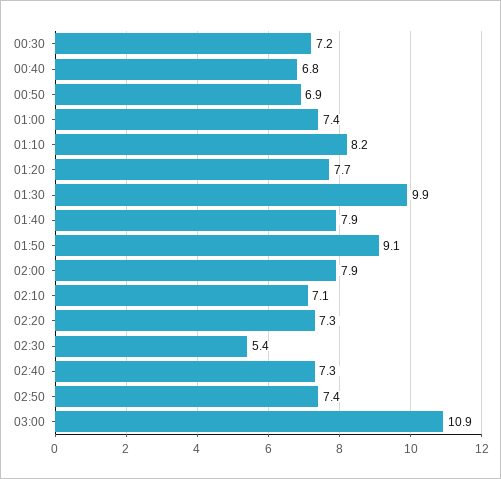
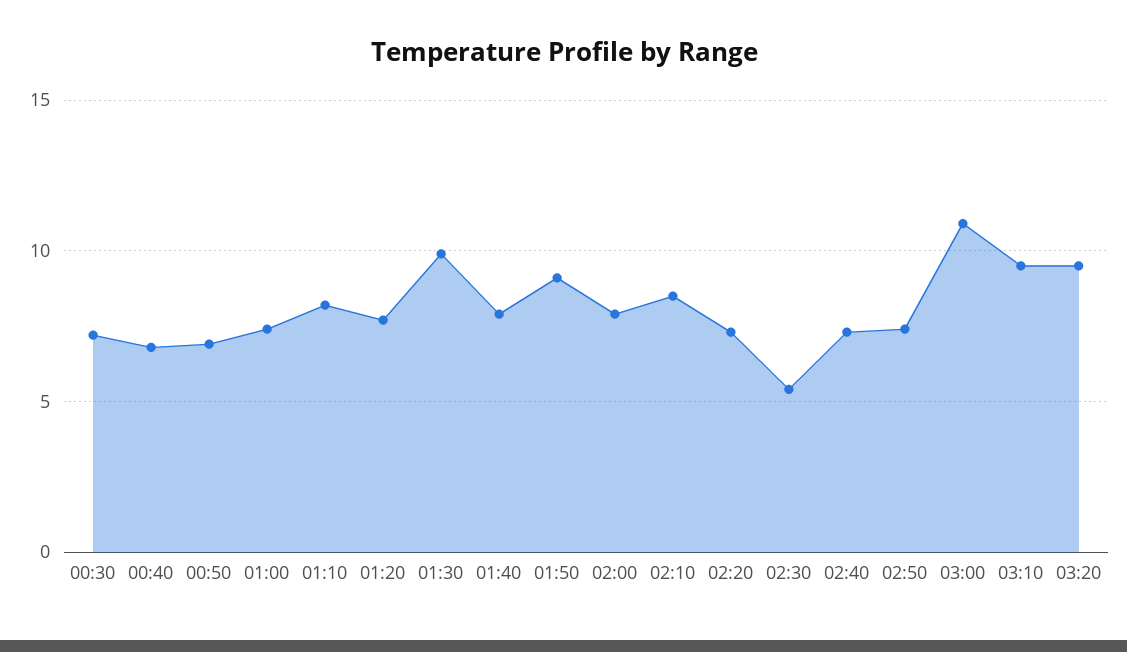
02:10: 7.1 -> 8.5
03:10: none -> 9.5
03:20: none -> 9.5

